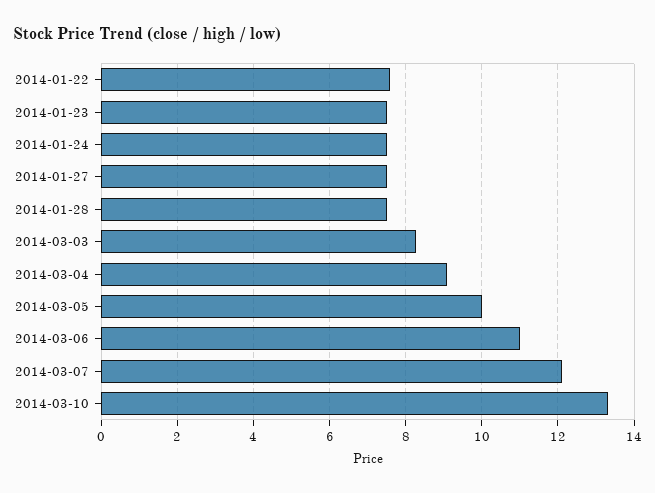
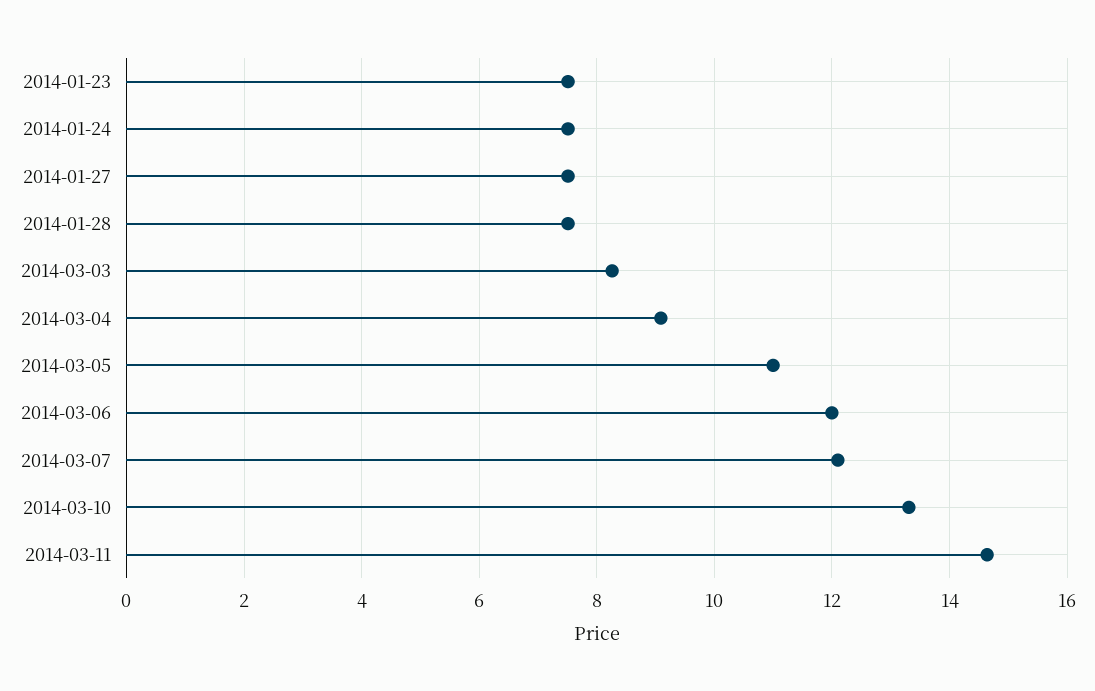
2014-01-22: 7.6 -> none
2014-03-05: 10 -> 11
2014-03-06: 11 -> 12
2014-03-11: none -> 14.6

